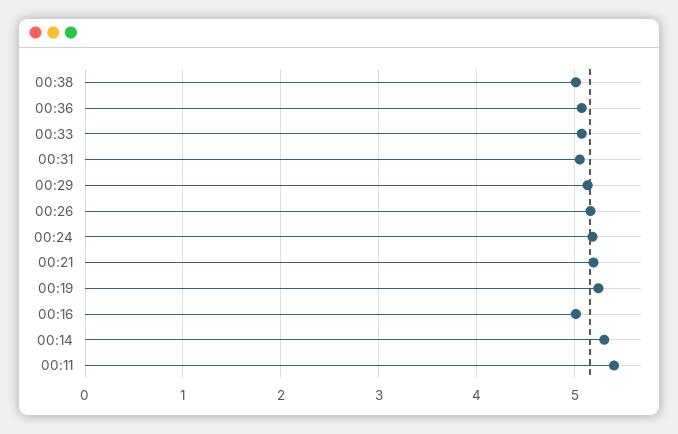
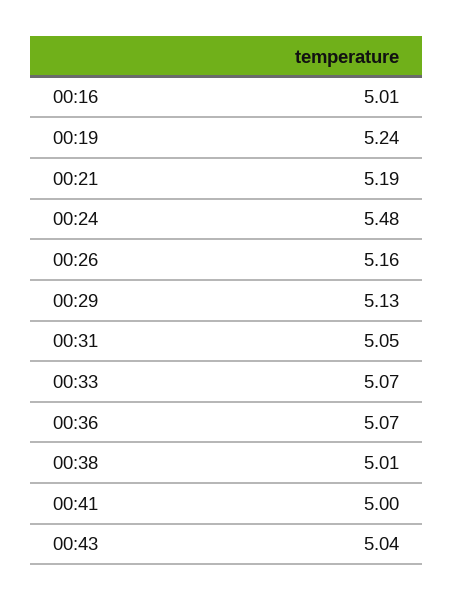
00:24: 5.2 -> 5.48
00:14: 5.3 -> none
00:11: 5.4 -> none
00:41: none -> 5
00:43: none -> 5.04

